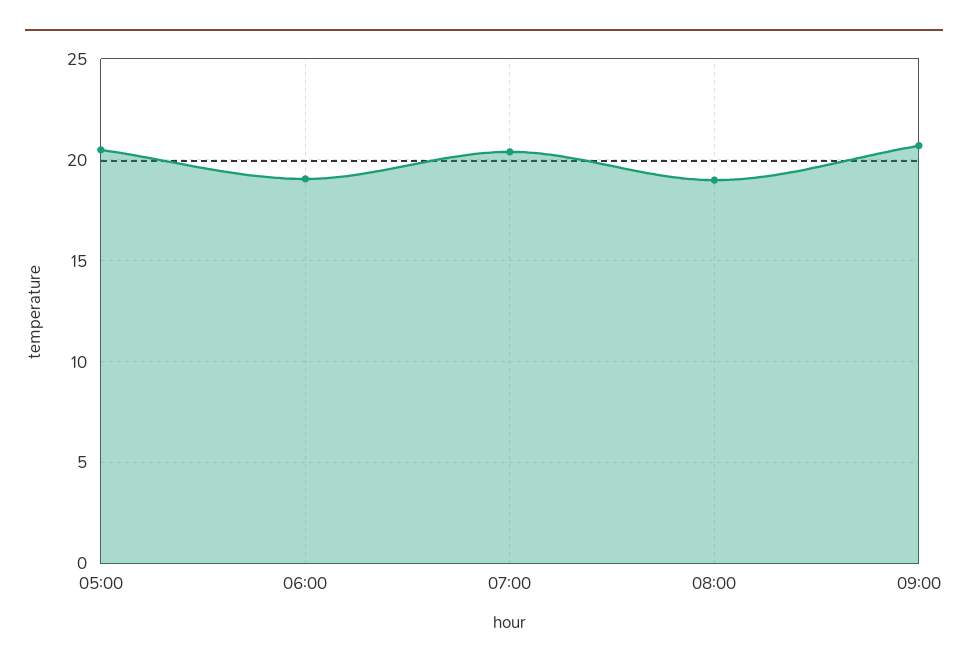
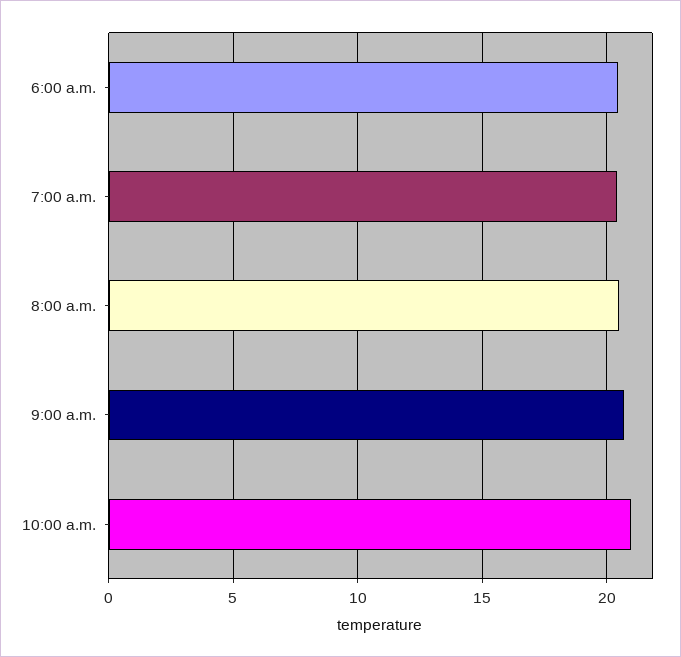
05:00: 20.5 -> none
06:00: 19 -> 20.5
08:00: 19 -> 20.5
10:00 a.m.: none -> 21

